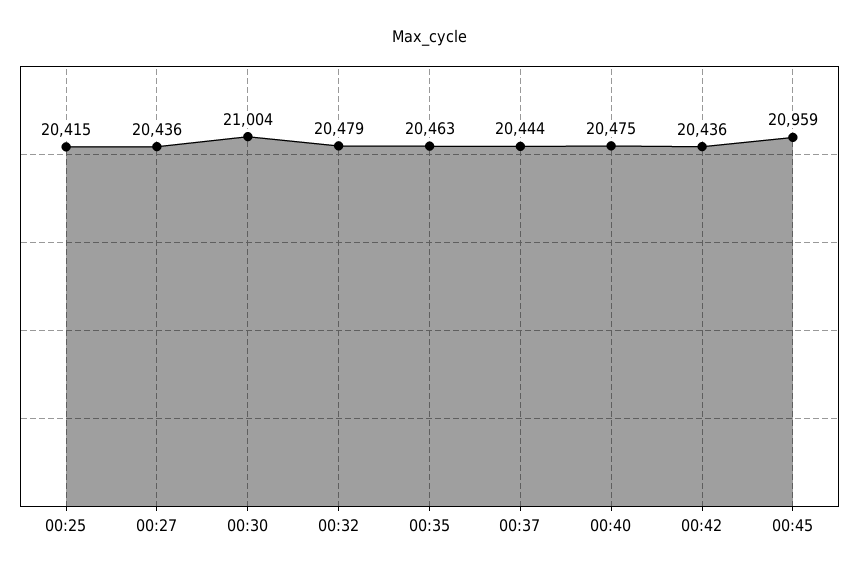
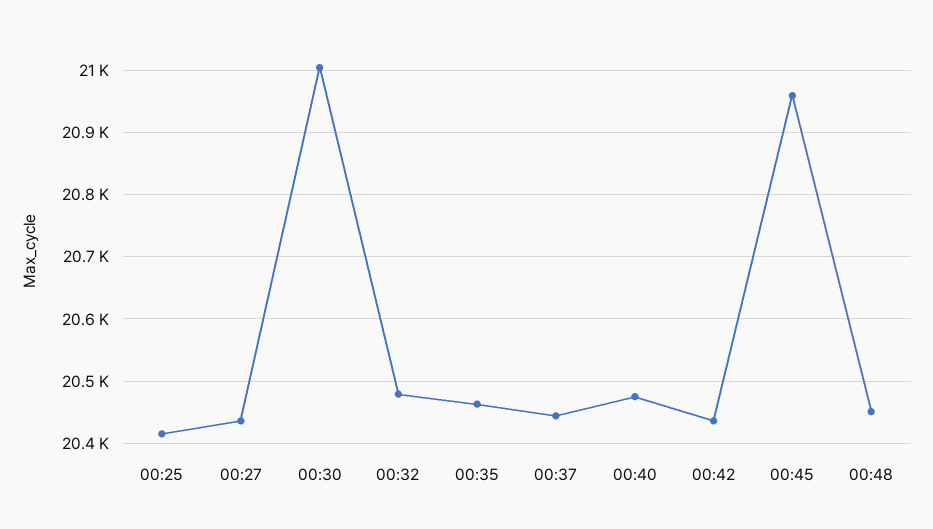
00:48: none -> 20450

